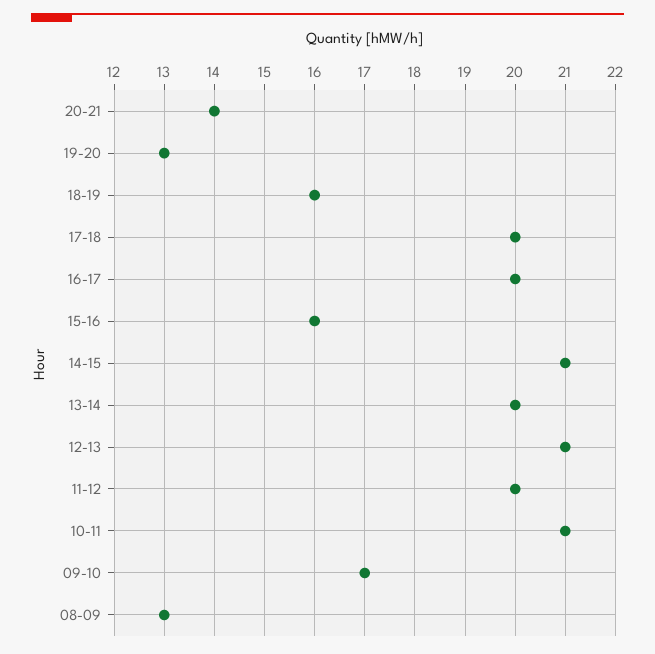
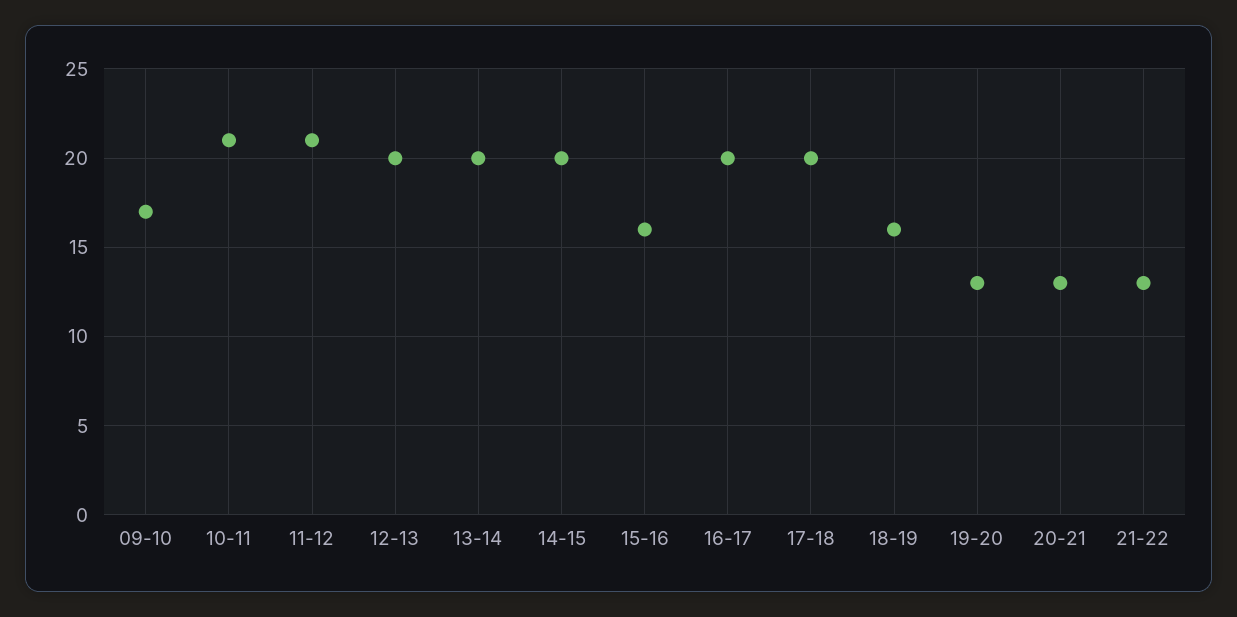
20-21: 14 -> 13
14-15: 21 -> 20
12-13: 21 -> 20
11-12: 20 -> 21
08-09: 13 -> none
21-22: none -> 13

